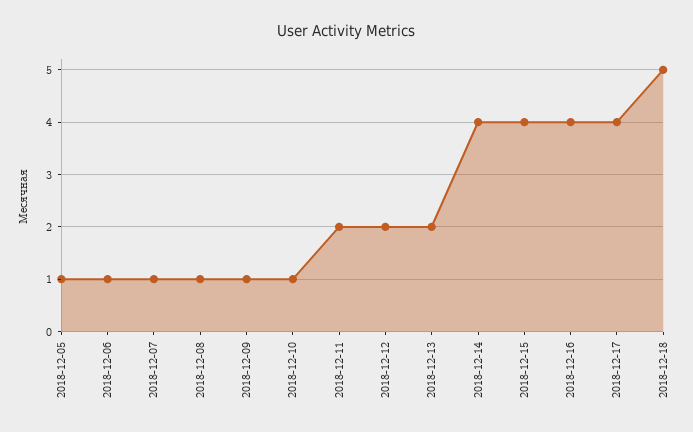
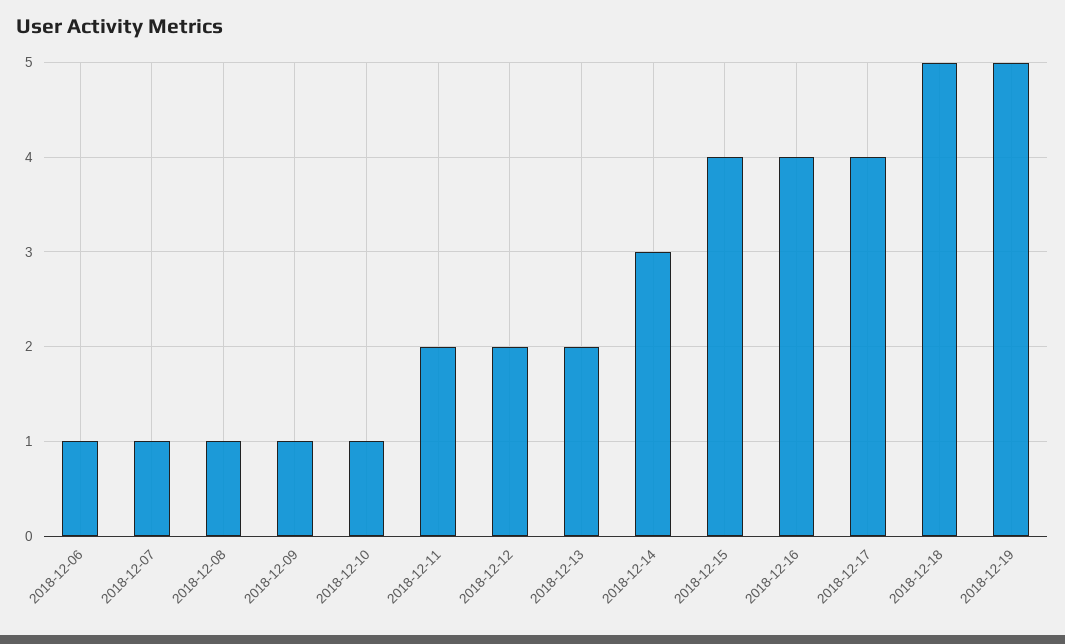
2018-12-05: 1 -> none
2018-12-14: 4 -> 3
2018-12-19: none -> 5

